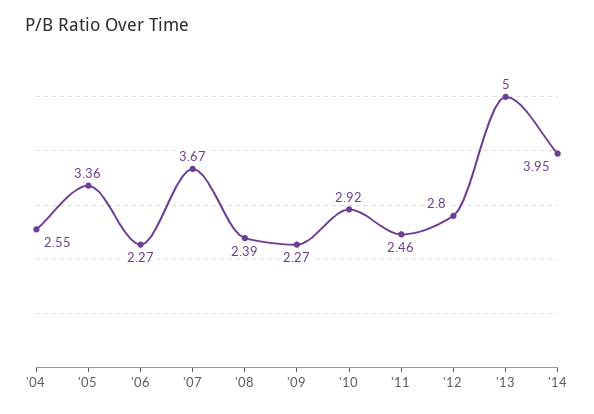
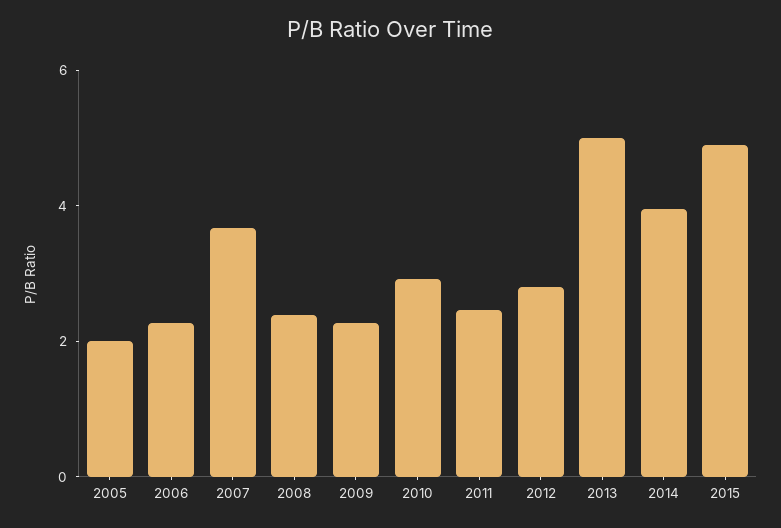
'04: 2.55 -> none
'05: 3.36 -> 2
2015: none -> 5

